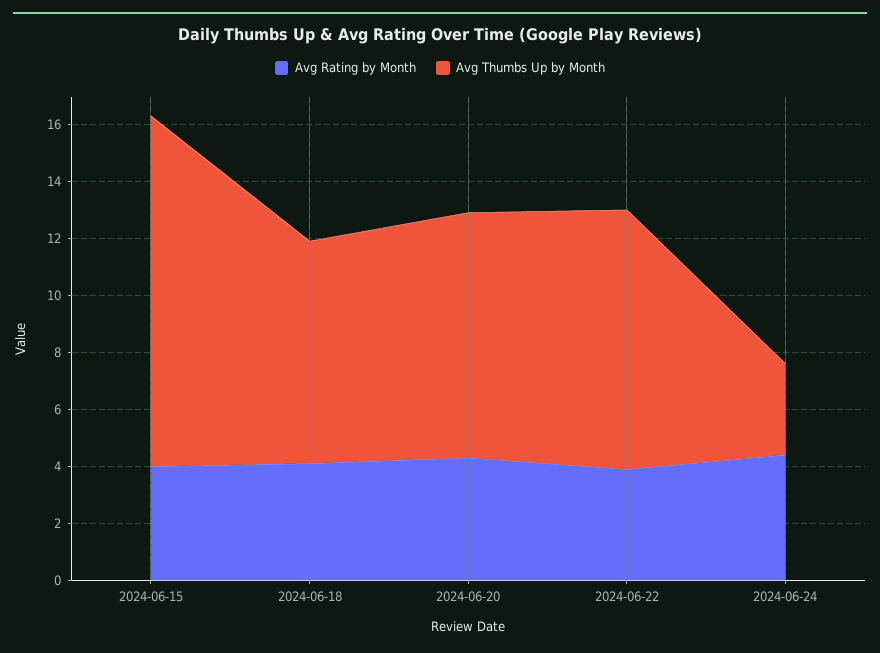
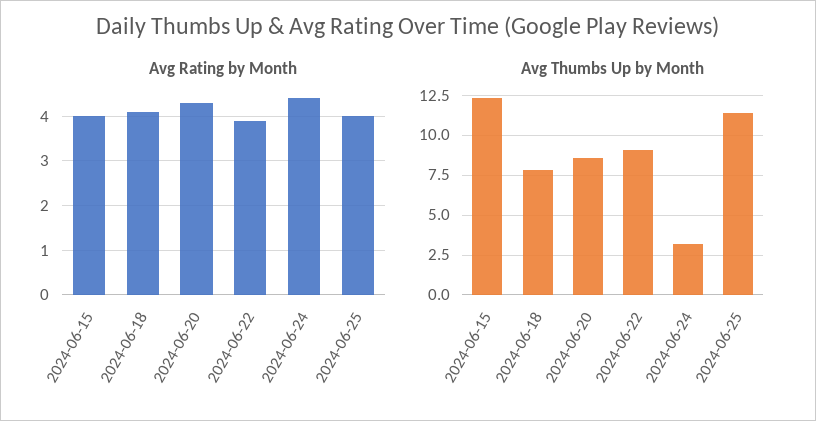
Avg Rating by Month, 2024-06-25: none -> 4
Avg Thumbs Up by Month, 2024-06-25: none -> 11.5

